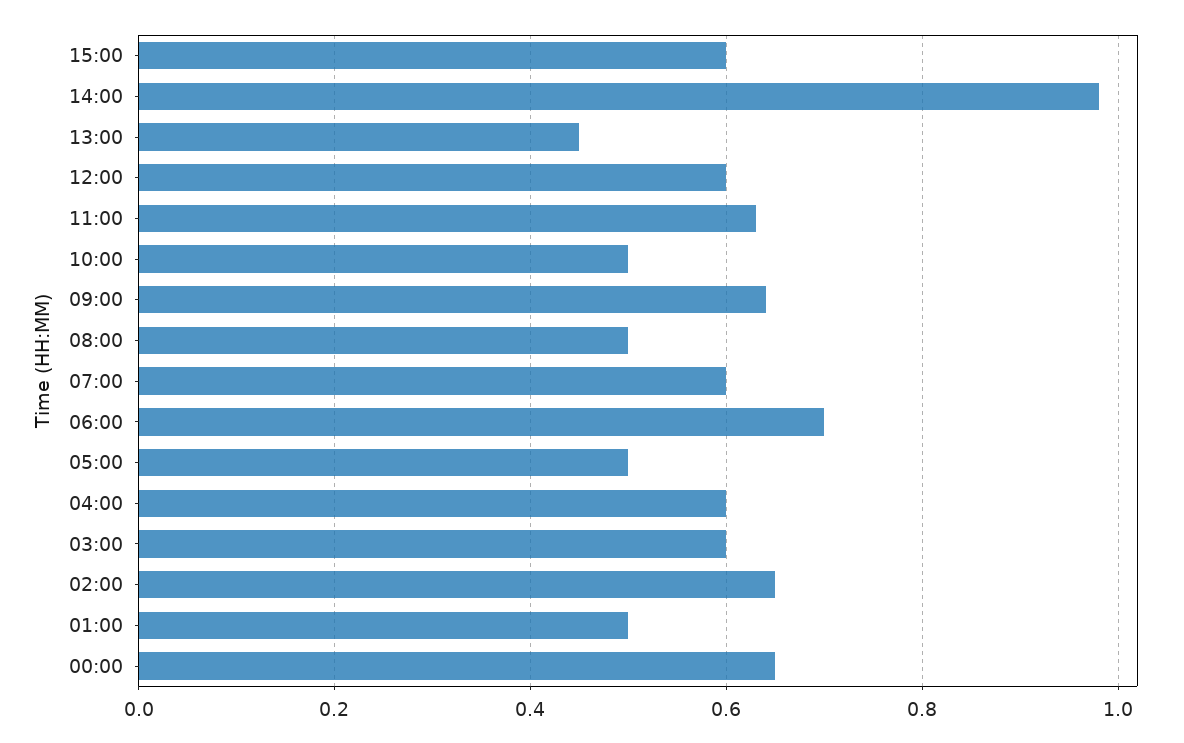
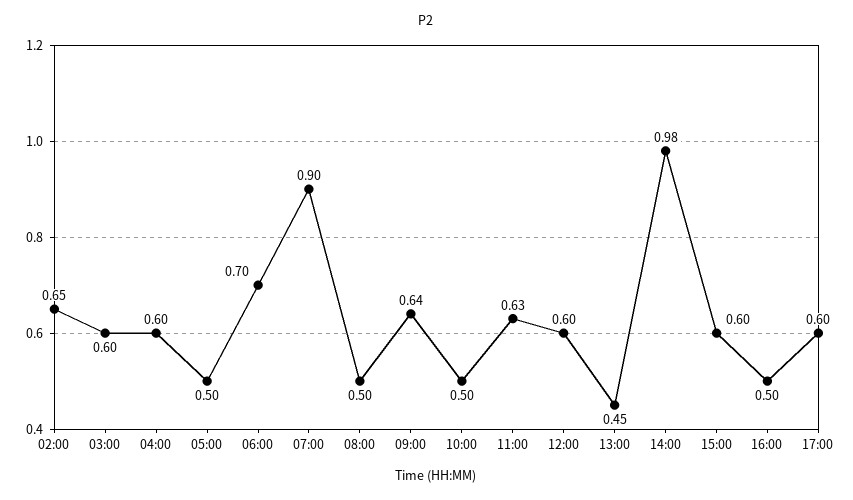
07:00: 0.6 -> 0.9
01:00: 0.5 -> none
00:00: 0.65 -> none
16:00: none -> 0.5
17:00: none -> 0.6

